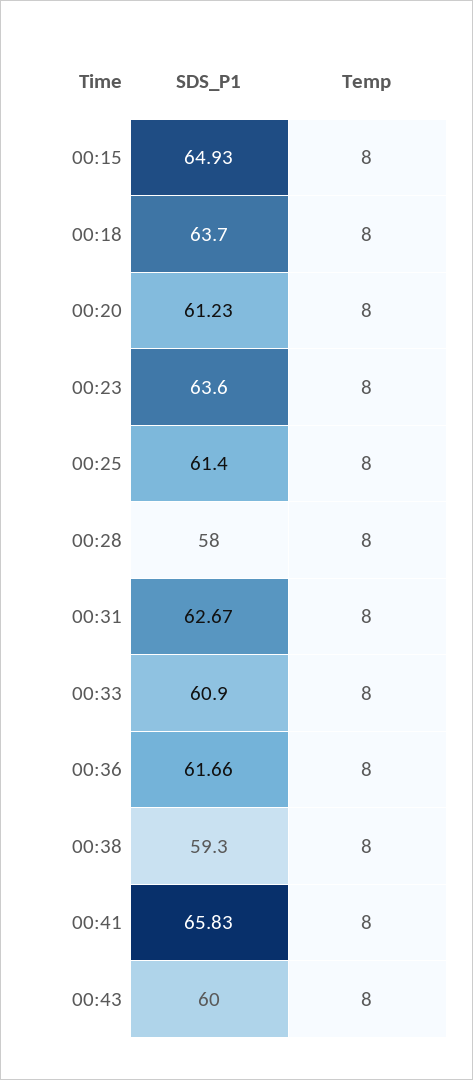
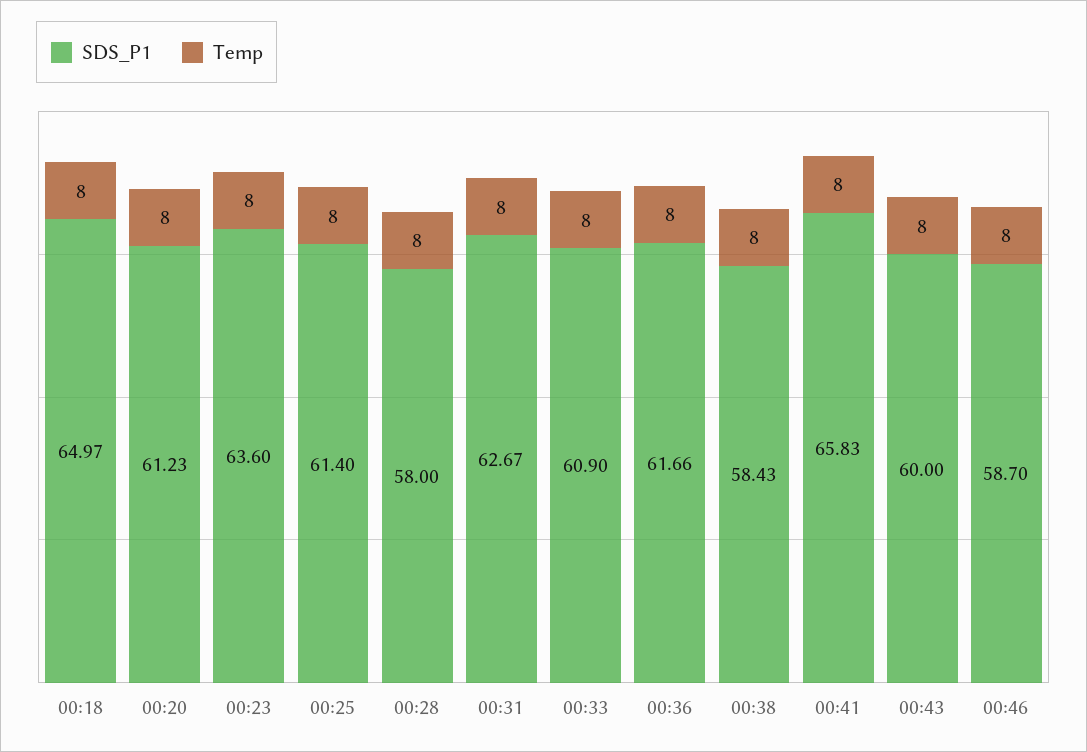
SDS_P1, 00:15: 64.93 -> none
Temp, 00:15: 8 -> none
SDS_P1, 00:18: 63.7 -> 64.97
SDS_P1, 00:38: 59.3 -> 58.43
SDS_P1, 00:46: none -> 58.7
Temp, 00:46: none -> 8

